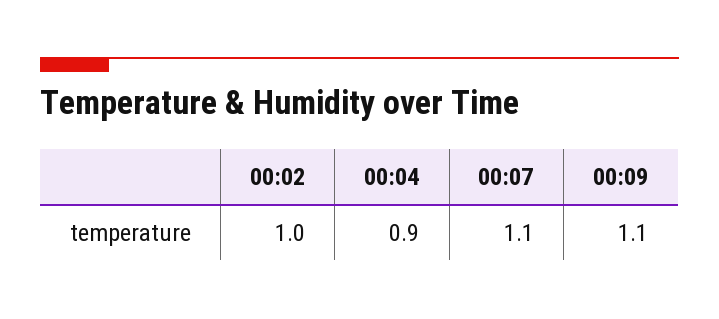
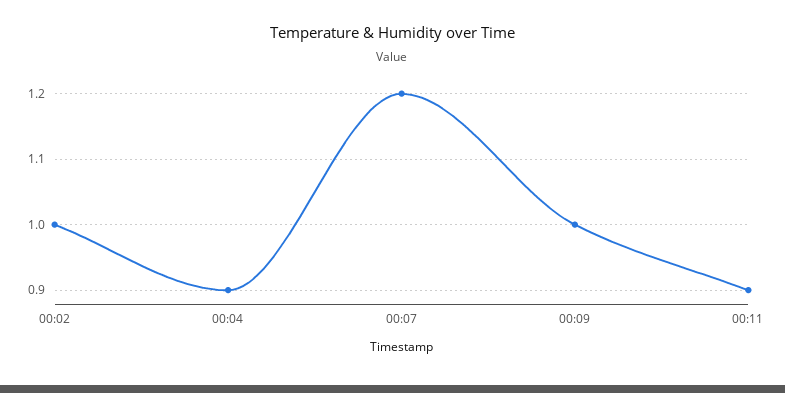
00:07: 1.1 -> 1.2
00:09: 1.1 -> 1
00:11: none -> 0.9

